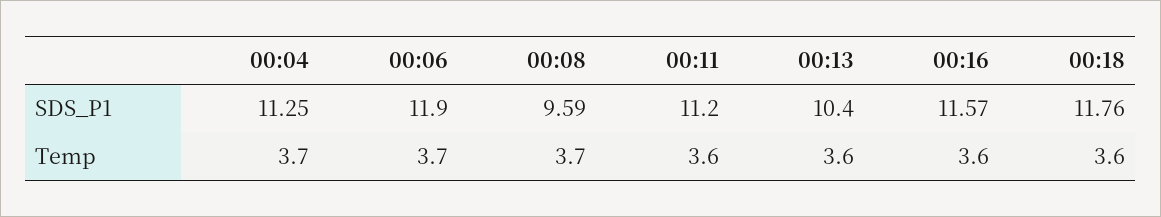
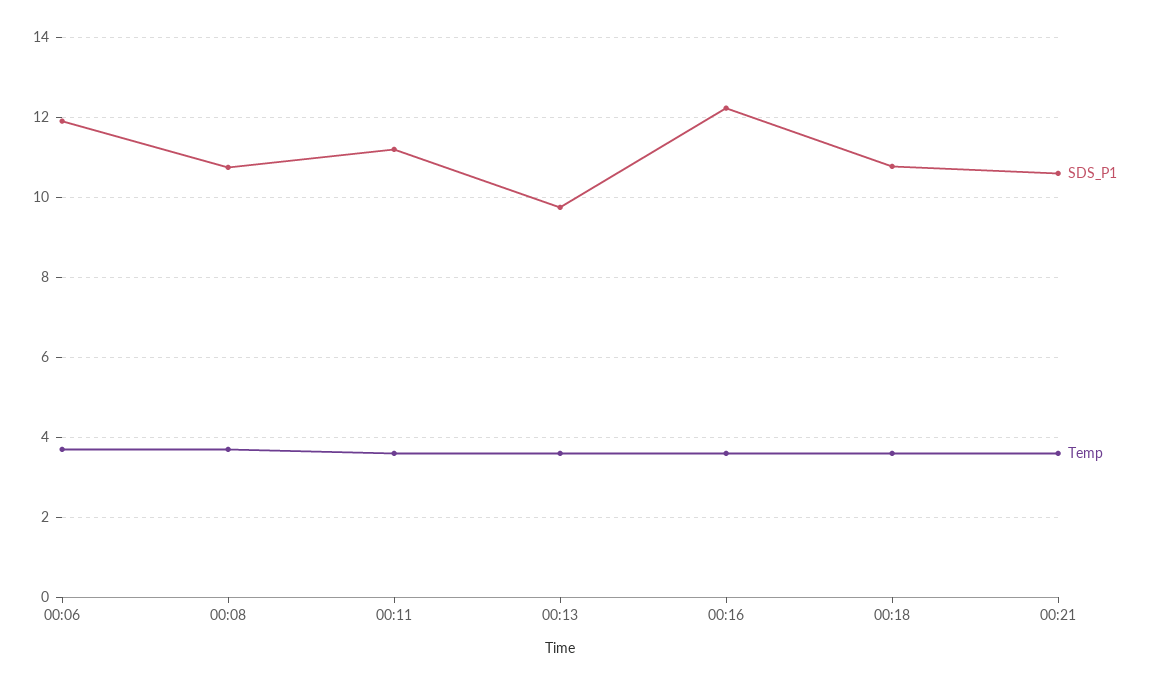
SDS_P1, 00:04: 11.25 -> none
SDS_P1, 00:08: 9.59 -> 10.8
SDS_P1, 00:13: 10.4 -> 9.8
SDS_P1, 00:16: 11.57 -> 12.2
SDS_P1, 00:18: 11.76 -> 10.8
Temp, 00:04: 3.7 -> none
SDS_P1, 00:21: none -> 10.6
Temp, 00:21: none -> 3.6

